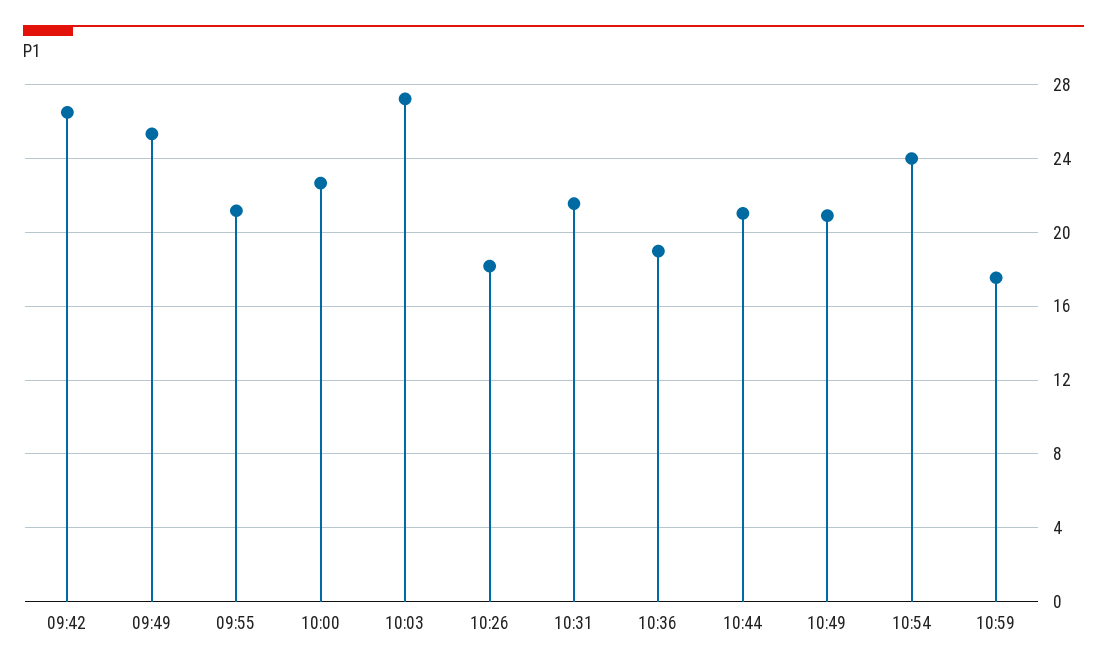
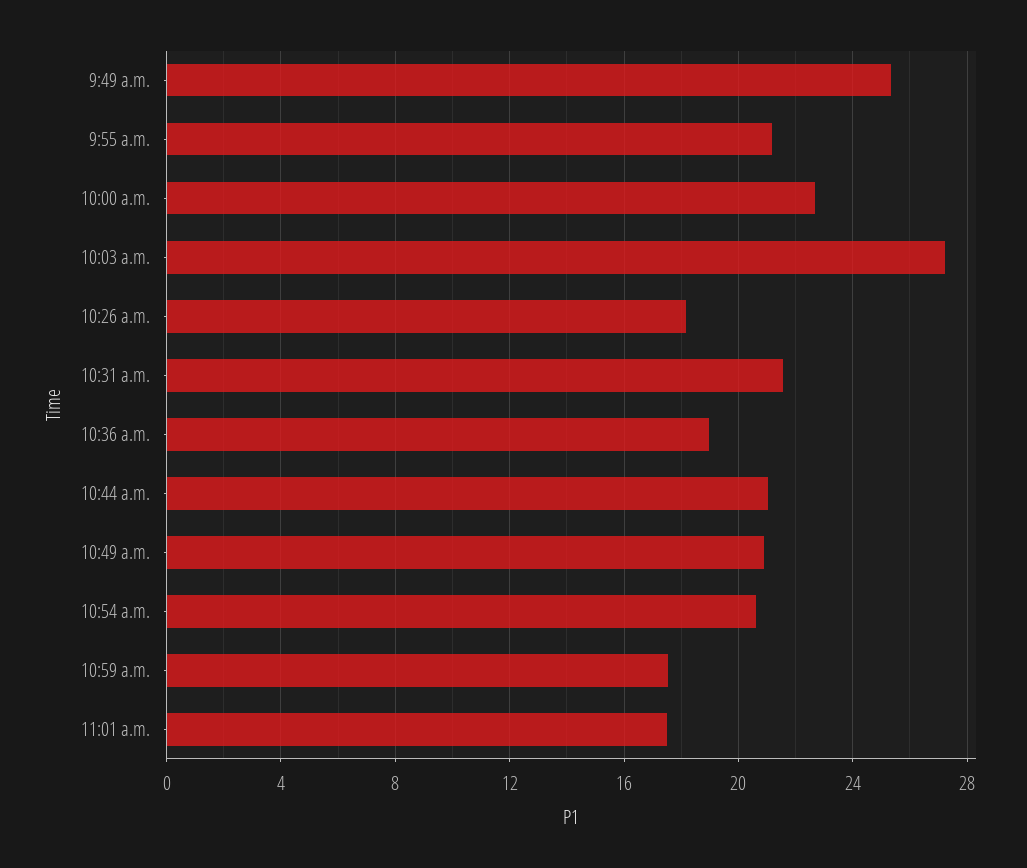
09:42: 26.5 -> none
10:54: 24 -> 20.5
11:01 a.m.: none -> 17.5

